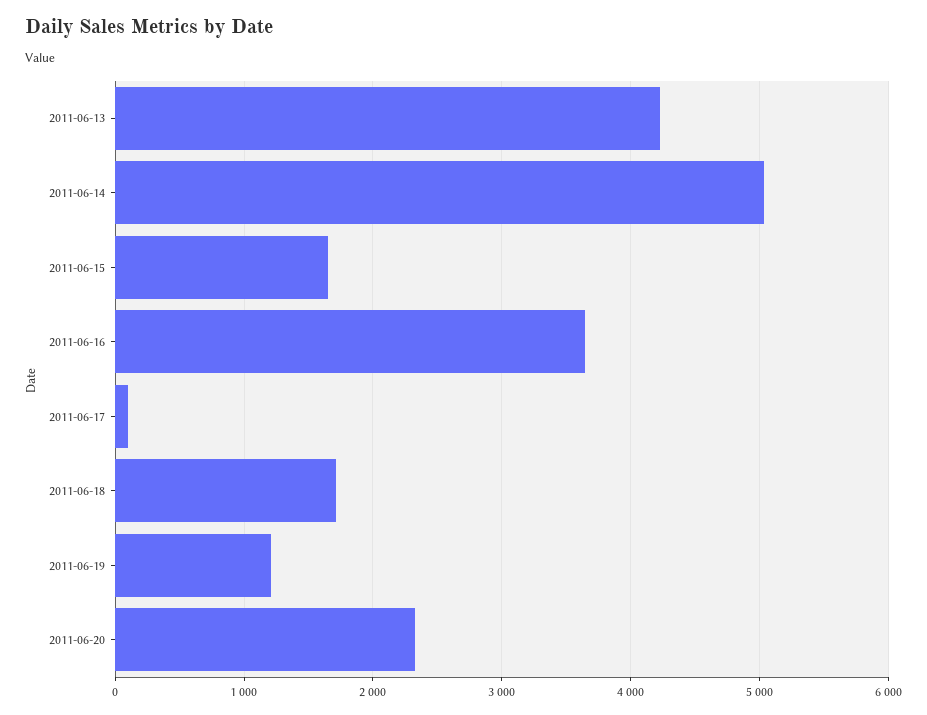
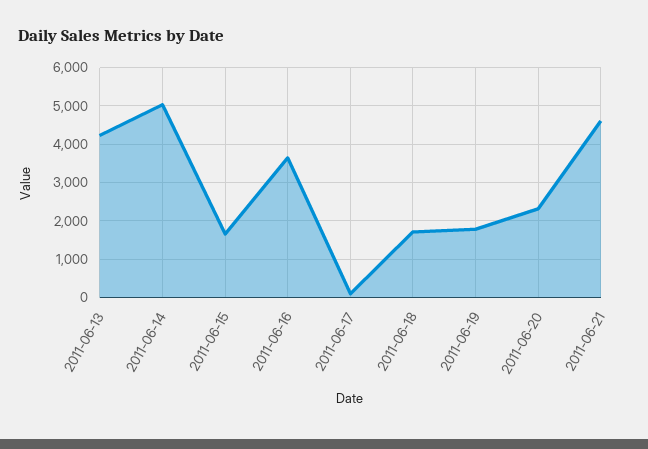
2011-06-19: 1200 -> 1800
2011-06-21: none -> 4600

